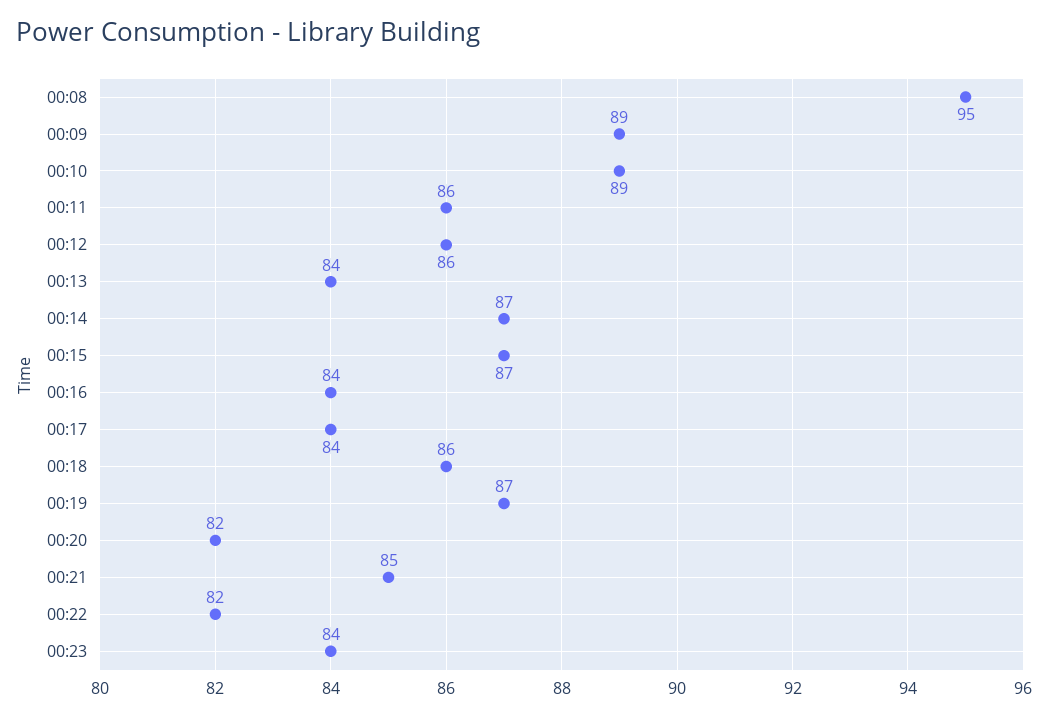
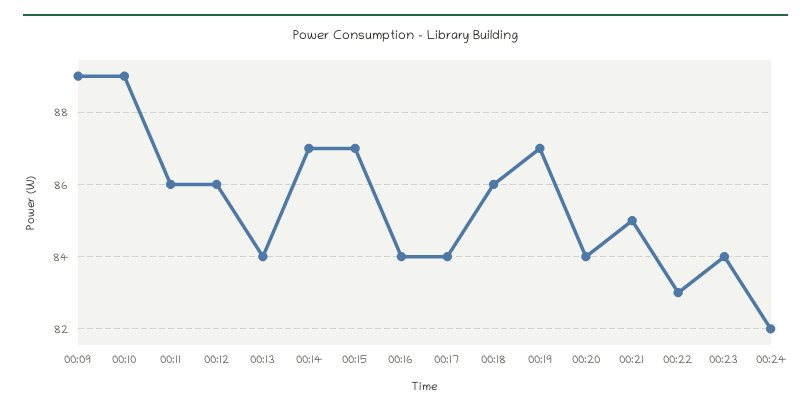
00:08: 95 -> none
00:20: 82 -> 84
00:22: 82 -> 83
00:24: none -> 82

